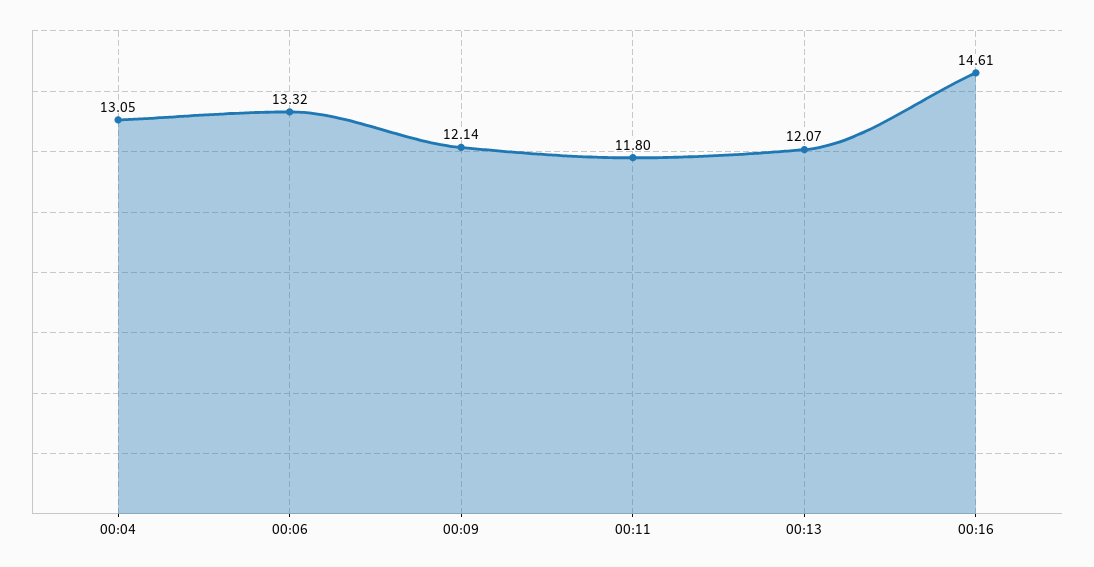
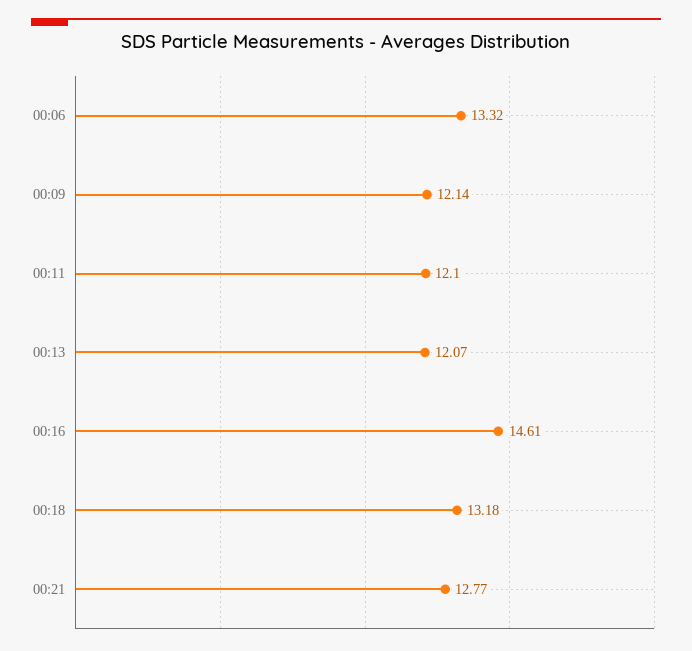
00:04: 13.05 -> none
00:11: 11.8 -> 12.1
00:18: none -> 13.18
00:21: none -> 12.77

